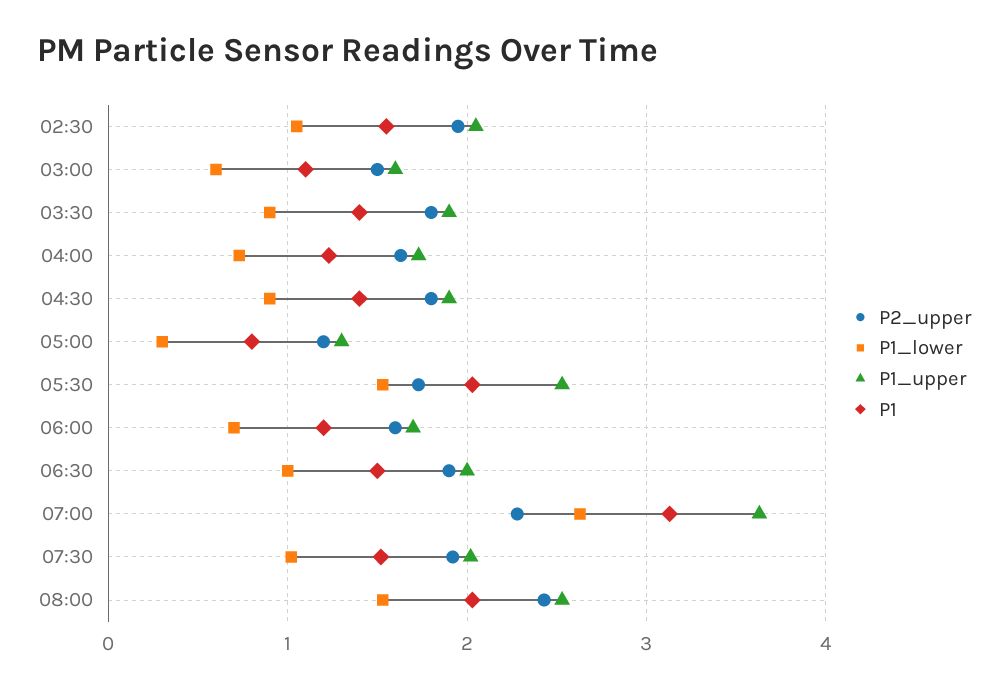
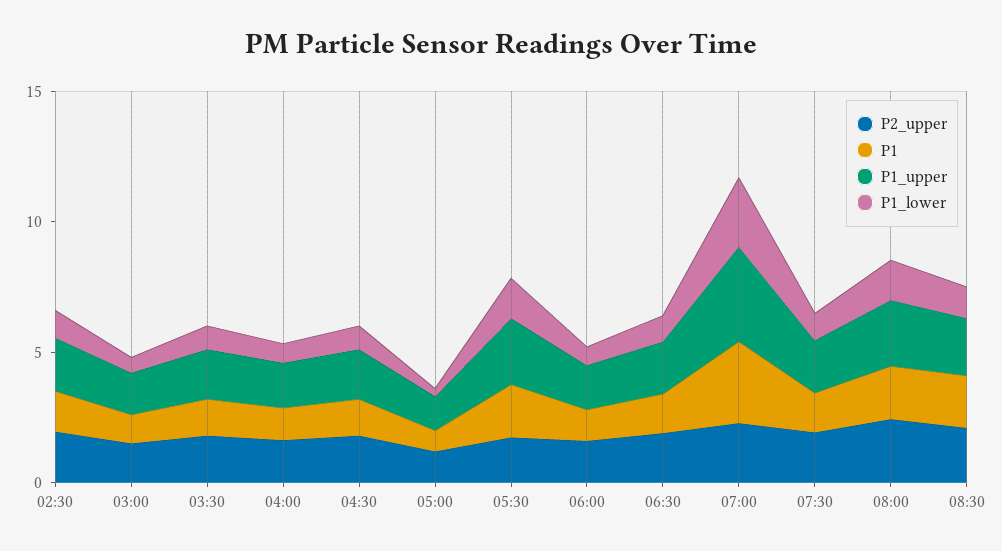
P2_upper, 08:30: none -> 2
P1, 08:30: none -> 2
P1_upper, 08:30: none -> 2
P1_lower, 08:30: none -> 1

